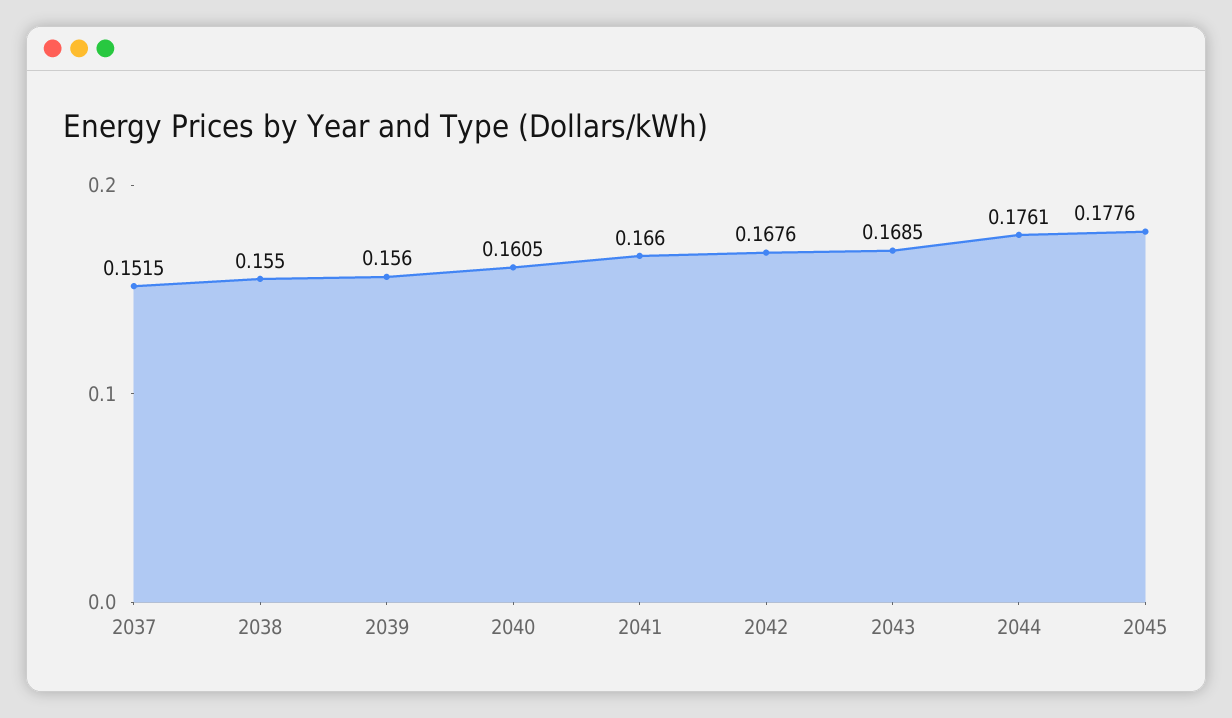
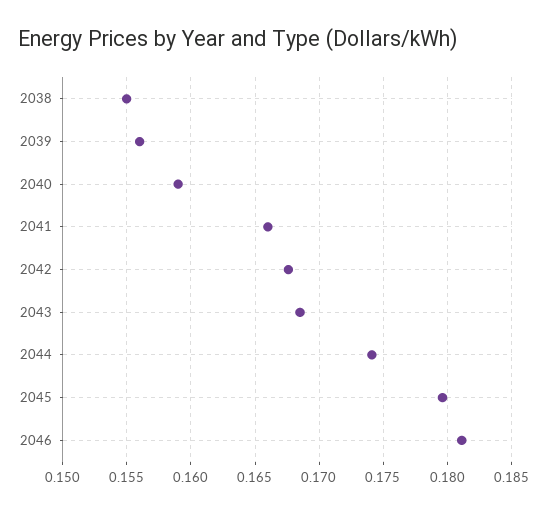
2037: 0.1515 -> none
2040: 0.1605 -> 0.159
2044: 0.1761 -> 0.174
2045: 0.1776 -> 0.1795
2046: none -> 0.181

